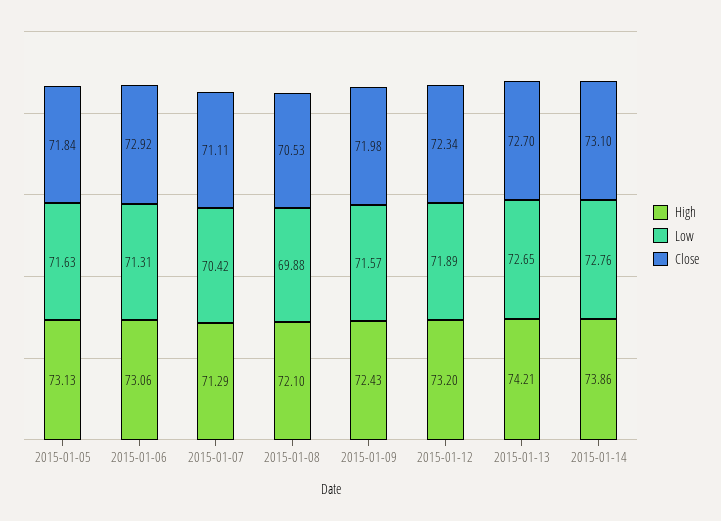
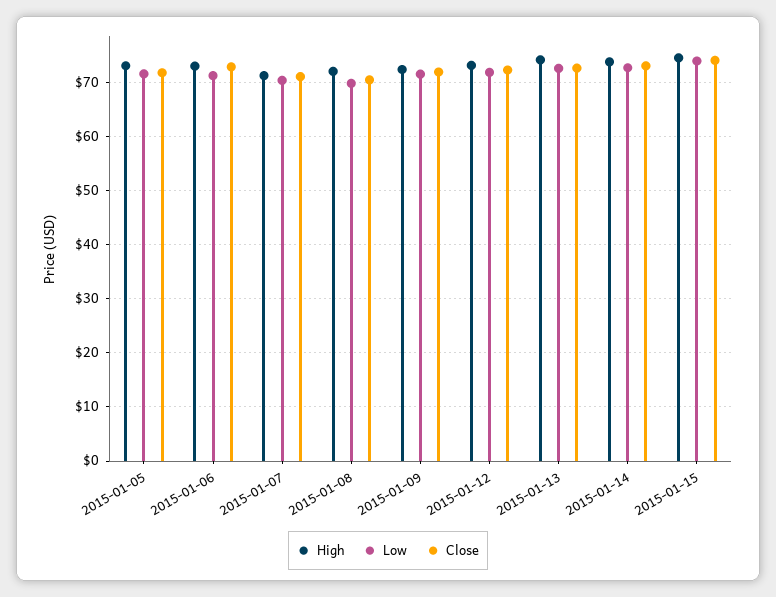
High, 2015-01-15: none -> 74
Low, 2015-01-15: none -> 74
Close, 2015-01-15: none -> 74

